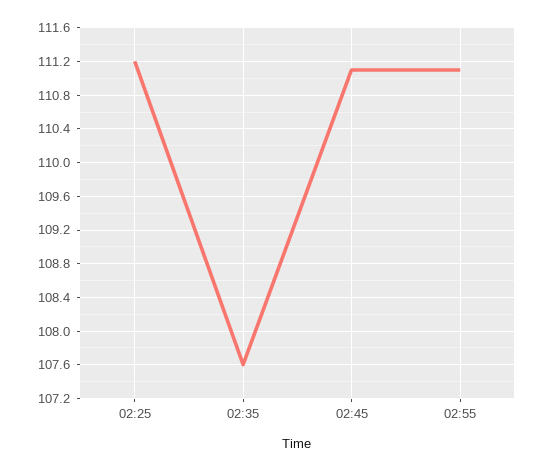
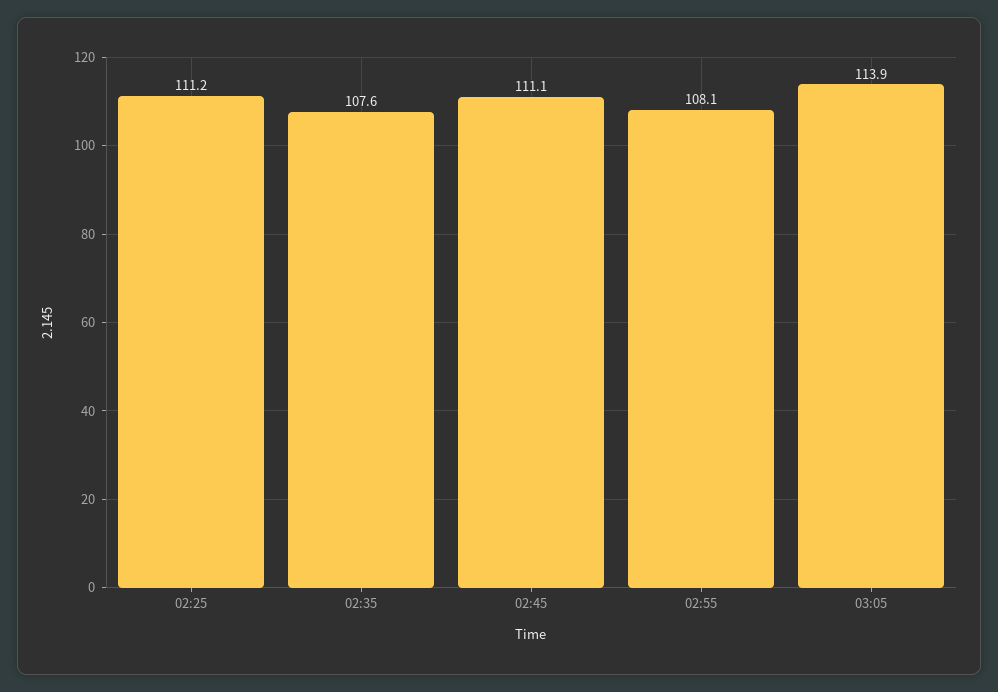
02:55: 111.1 -> 108.1
03:05: none -> 113.9

